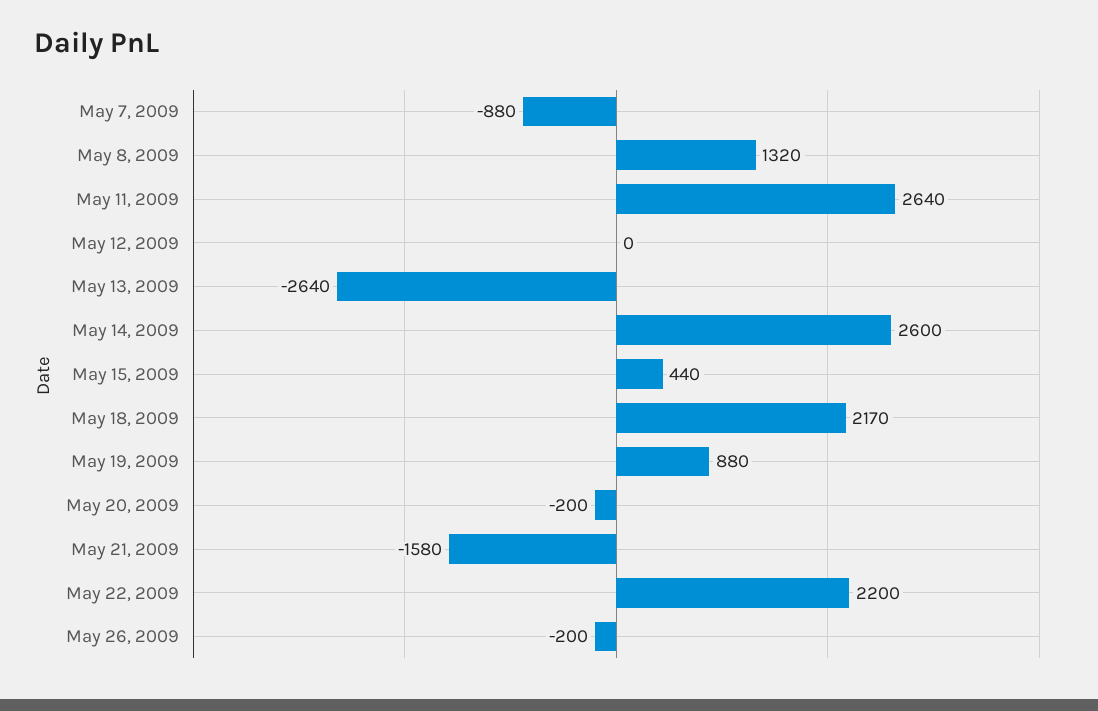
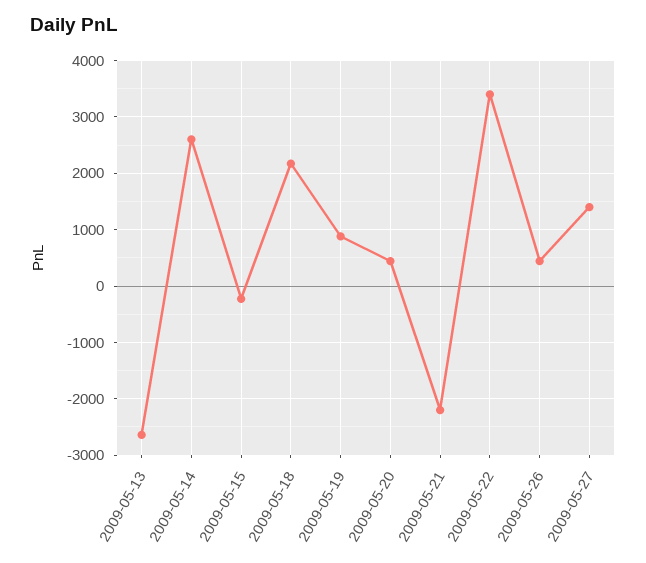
May 7, 2009: -880 -> none
May 8, 2009: 1320 -> none
May 11, 2009: 2640 -> none
May 12, 2009: 0 -> none
May 15, 2009: 440 -> -200
May 20, 2009: -200 -> 400
May 21, 2009: -1580 -> -2200
May 22, 2009: 2200 -> 3400
May 26, 2009: -200 -> 400
2009-05-27: none -> 1400

